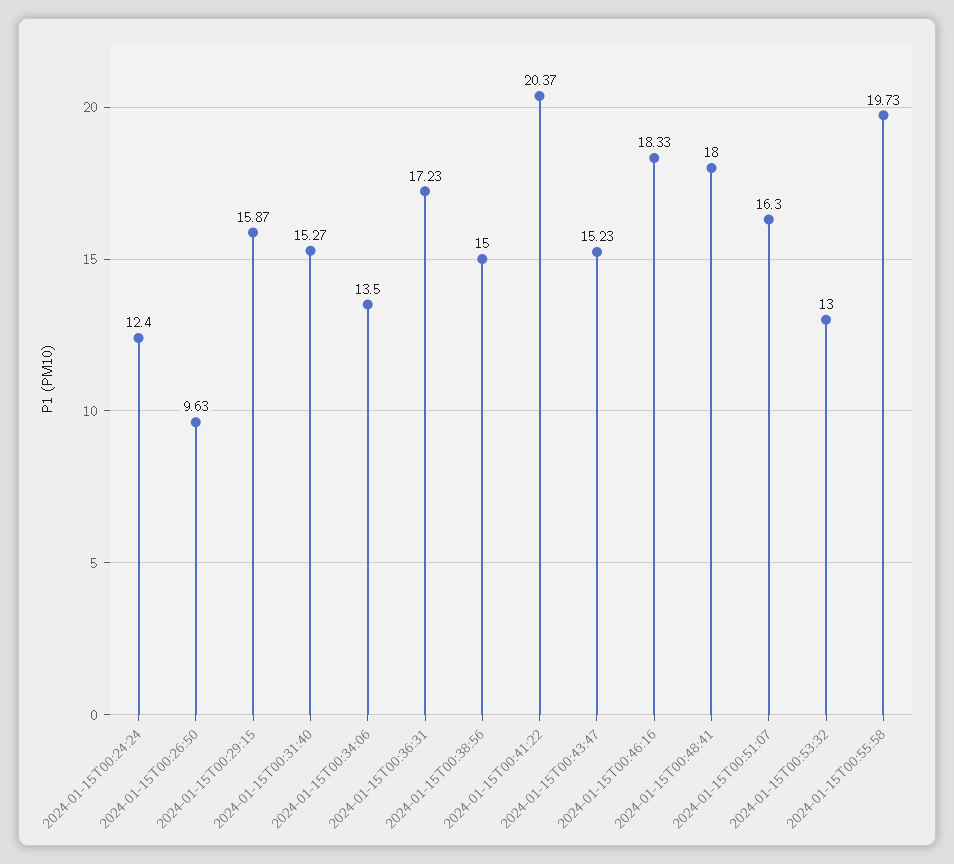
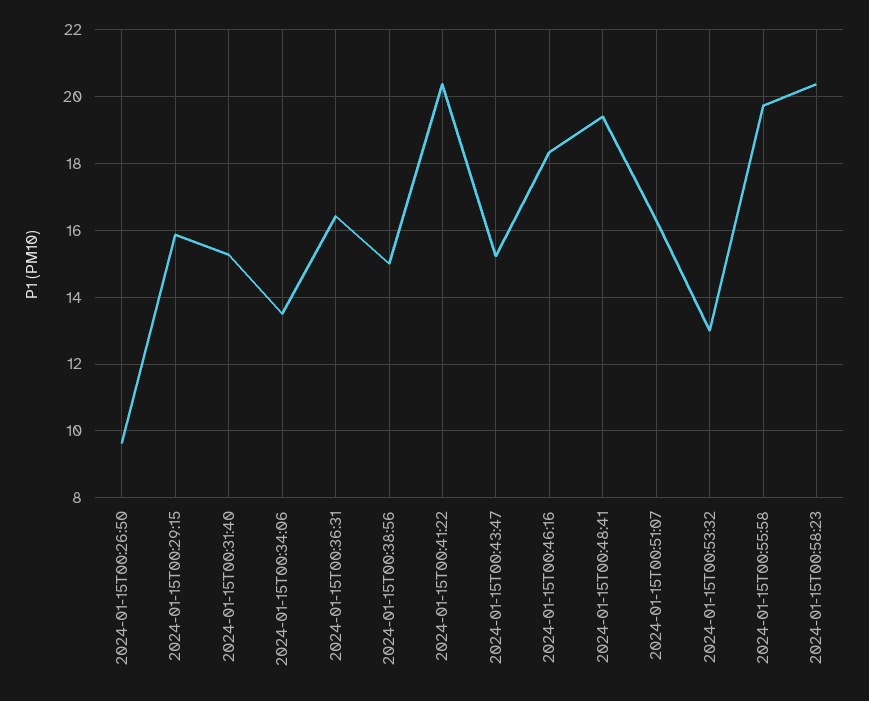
2024-01-15T00:24:24: 12.4 -> none
2024-01-15T00:36:31: 17.23 -> 16.4
2024-01-15T00:48:41: 18 -> 19.4
2024-01-15T00:58:23: none -> 20.4

